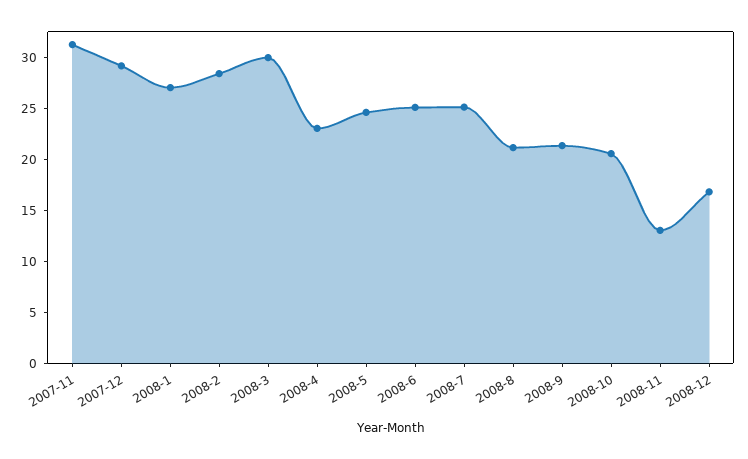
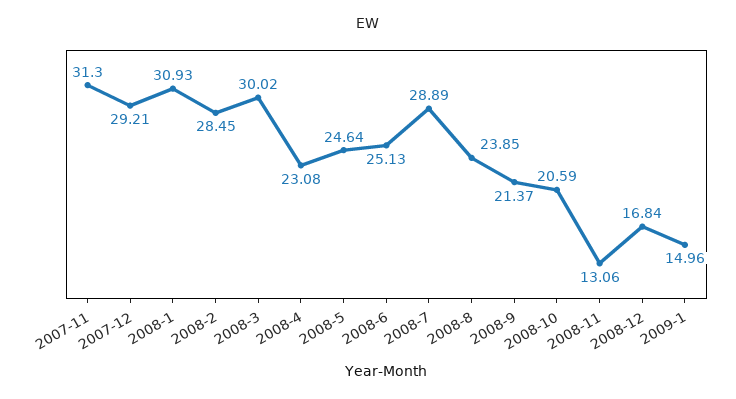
2008-1: 27 -> 30.93
2008-7: 25 -> 28.89
2008-8: 21 -> 23.85
2009-1: none -> 14.96

